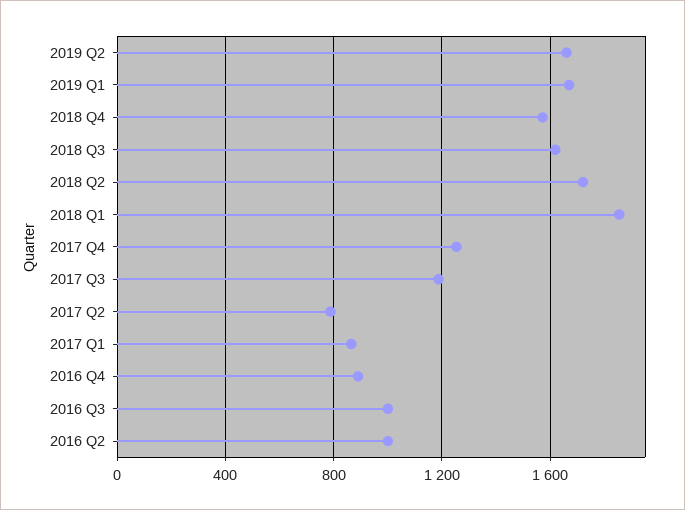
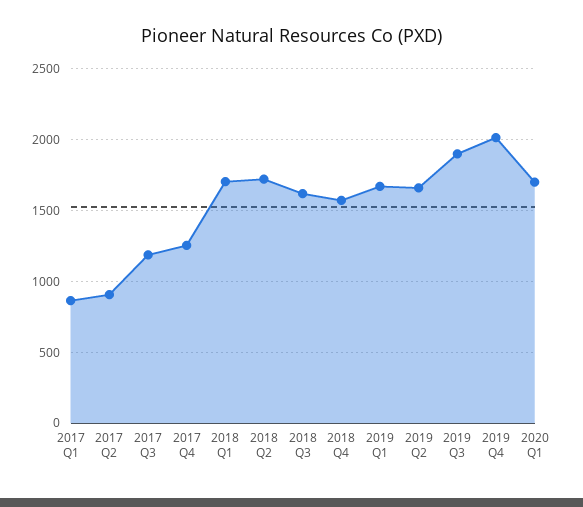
2018 Q1: 1850 -> 1700
2017 Q2: 800 -> 900
2016 Q4: 900 -> none
2016 Q3: 1000 -> none
2016 Q2: 1000 -> none
2019 Q3: none -> 1900
2019 Q4: none -> 2000
2020 Q1: none -> 1700

